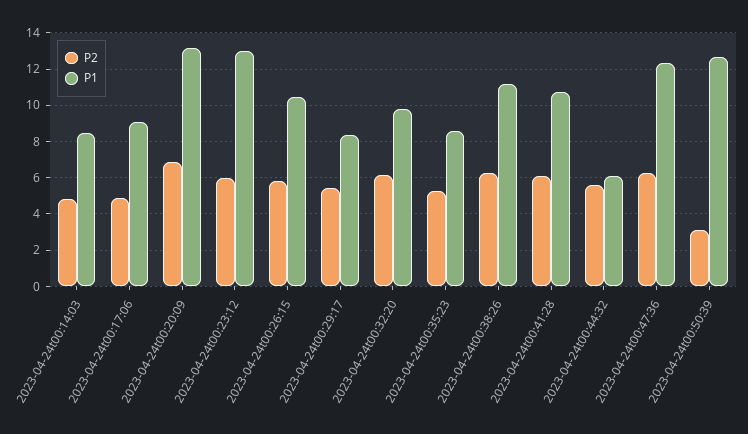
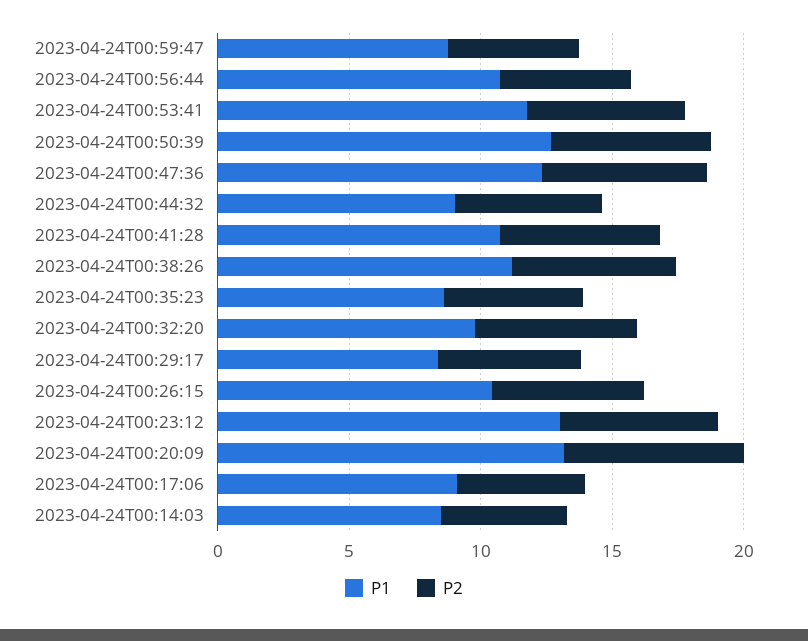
P1, 2023-04-24t00:44:32: 6 -> 9
P2, 2023-04-24t00:50:39: 3 -> 6
P1, 2023-04-24T00:59:47: none -> 9
P2, 2023-04-24T00:59:47: none -> 5
P1, 2023-04-24T00:56:44: none -> 11
P2, 2023-04-24T00:56:44: none -> 5
P1, 2023-04-24T00:53:41: none -> 12
P2, 2023-04-24T00:53:41: none -> 6

